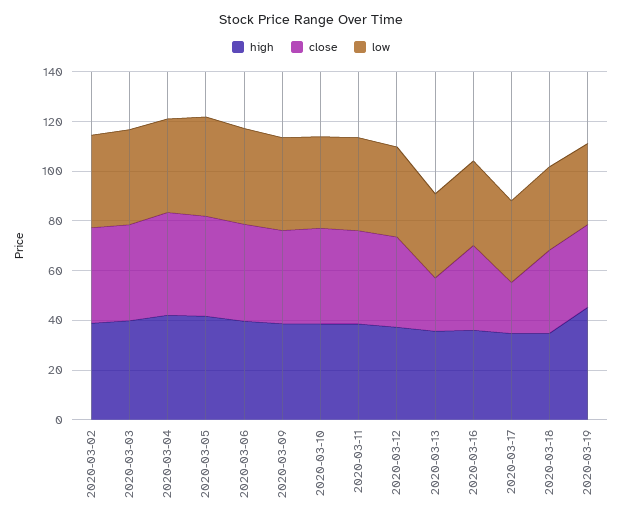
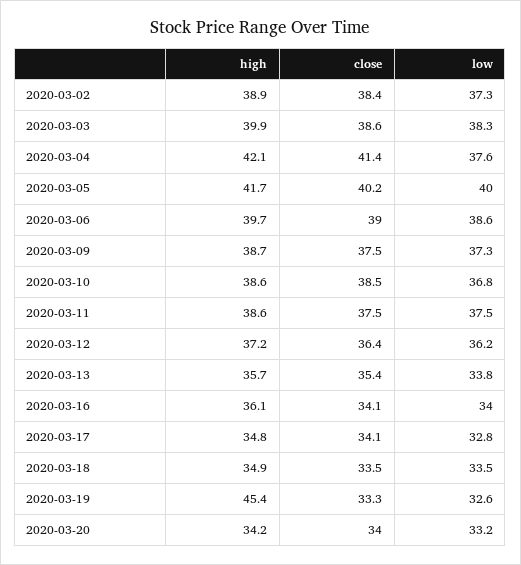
close, 2020-03-13: 20 -> 35.4
close, 2020-03-17: 20 -> 34.1
high, 2020-03-20: none -> 34.2
close, 2020-03-20: none -> 34
low, 2020-03-20: none -> 33.2

